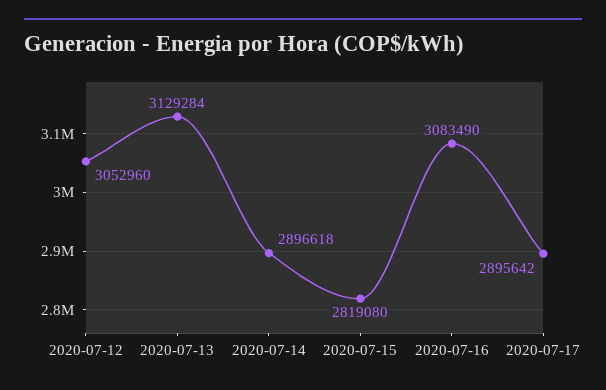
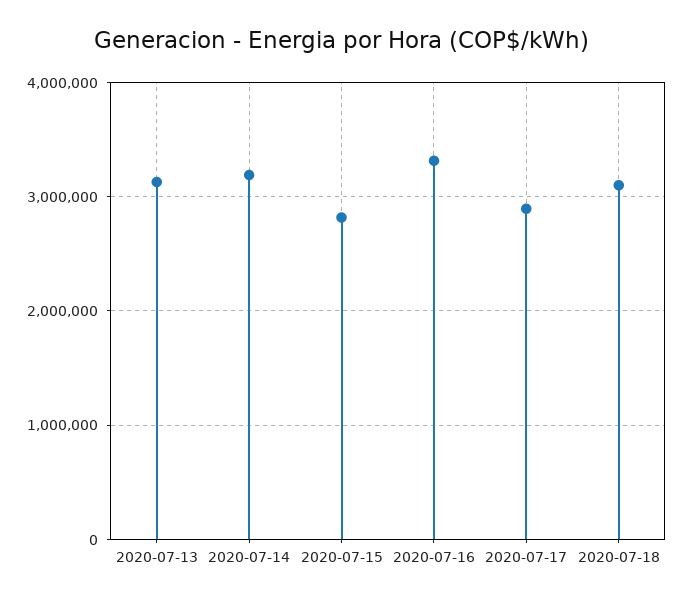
2020-07-12: 3052960 -> none
2020-07-14: 2896618 -> 3200000
2020-07-16: 3083490 -> 3300000
2020-07-18: none -> 3100000

